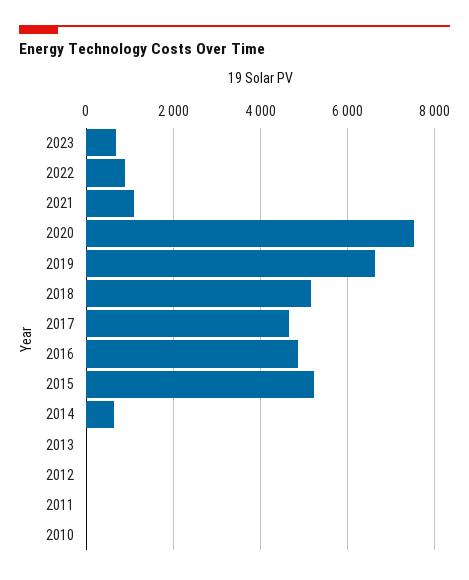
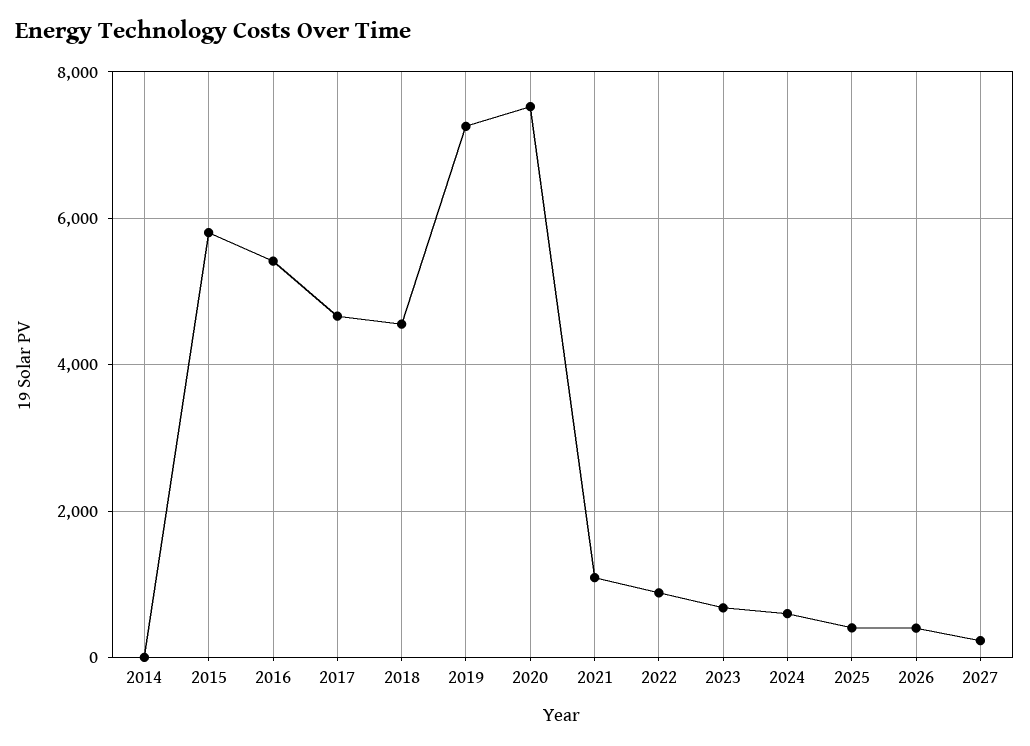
2019: 6600 -> 7200
2018: 5200 -> 4600
2016: 4800 -> 5400
2015: 5200 -> 5800
2014: 600 -> 0
2013: 0 -> none
2012: 0 -> none
2011: 0 -> none
2010: 0 -> none
2024: none -> 600
2025: none -> 400
2026: none -> 400
2027: none -> 200

